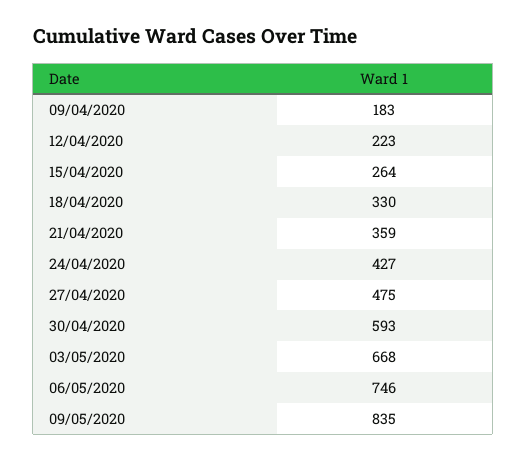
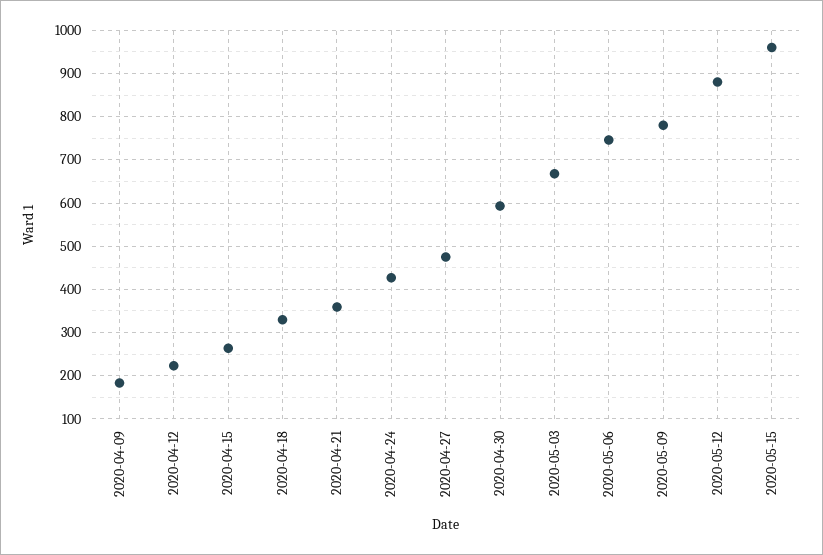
09/05/2020: 835 -> 780
2020-05-12: none -> 880
2020-05-15: none -> 960

